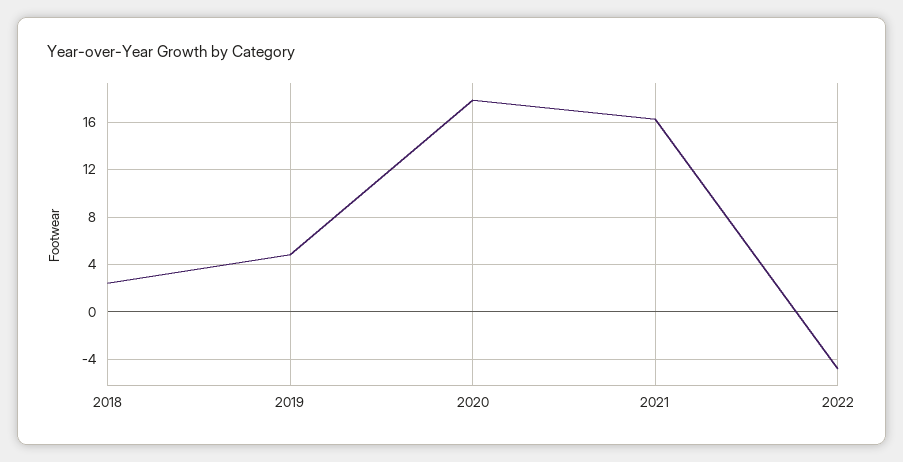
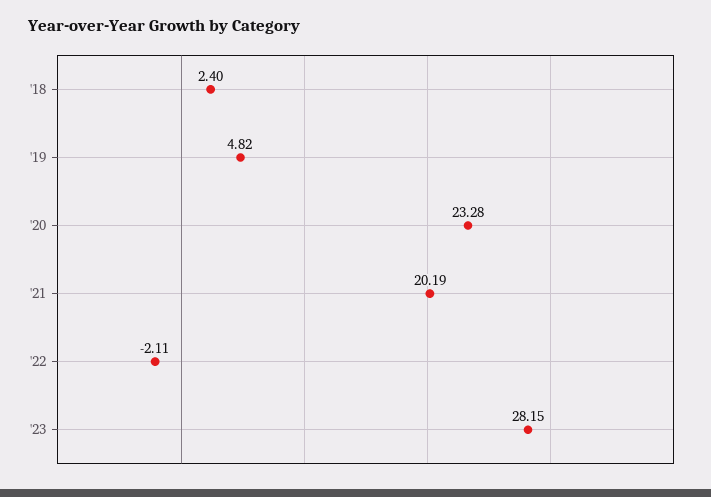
2020: 18 -> 23.28
2021: 16 -> 20.19
2022: -5 -> -2.11
'23: none -> 28.15

